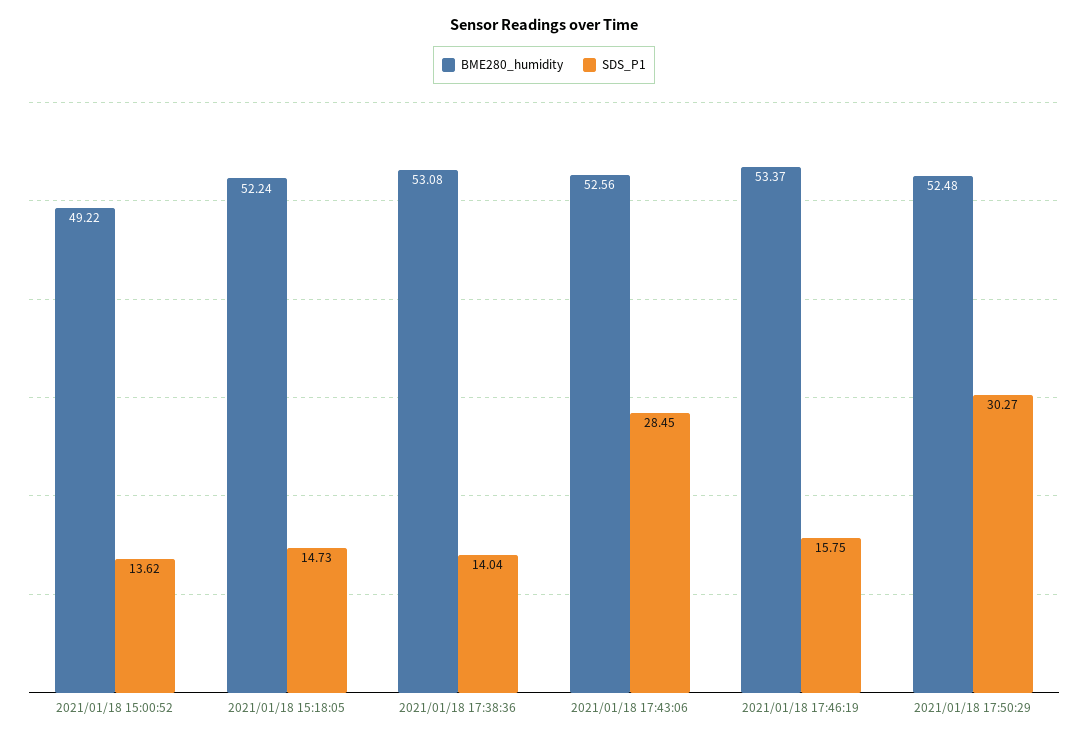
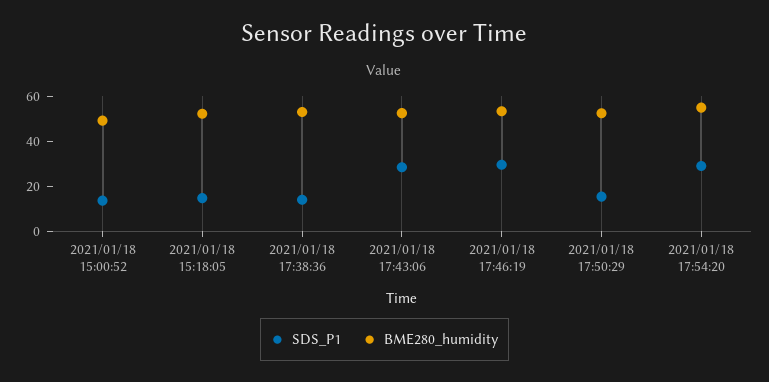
SDS_P1, 2021/01/18 17:46:19: 15.75 -> 30
SDS_P1, 2021/01/18 17:50:29: 30.27 -> 15
SDS_P1, 2021/01/18 17:54:20: none -> 30
BME280_humidity, 2021/01/18 17:54:20: none -> 55

